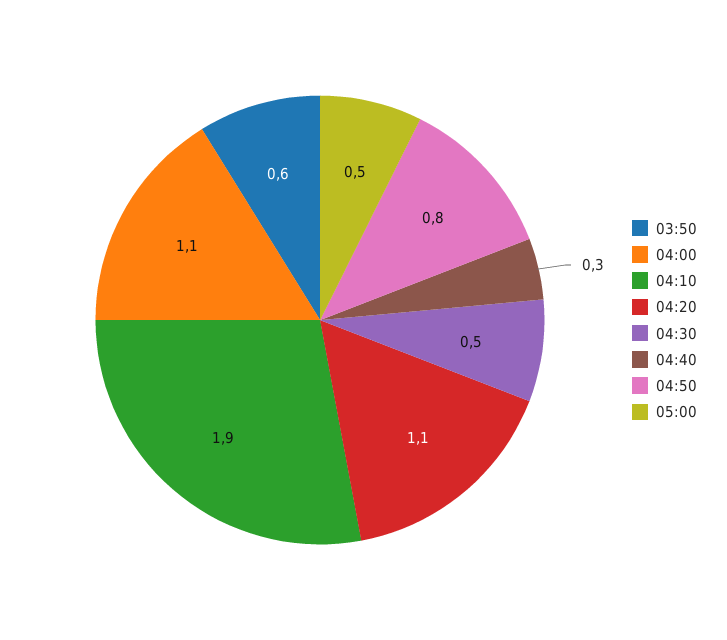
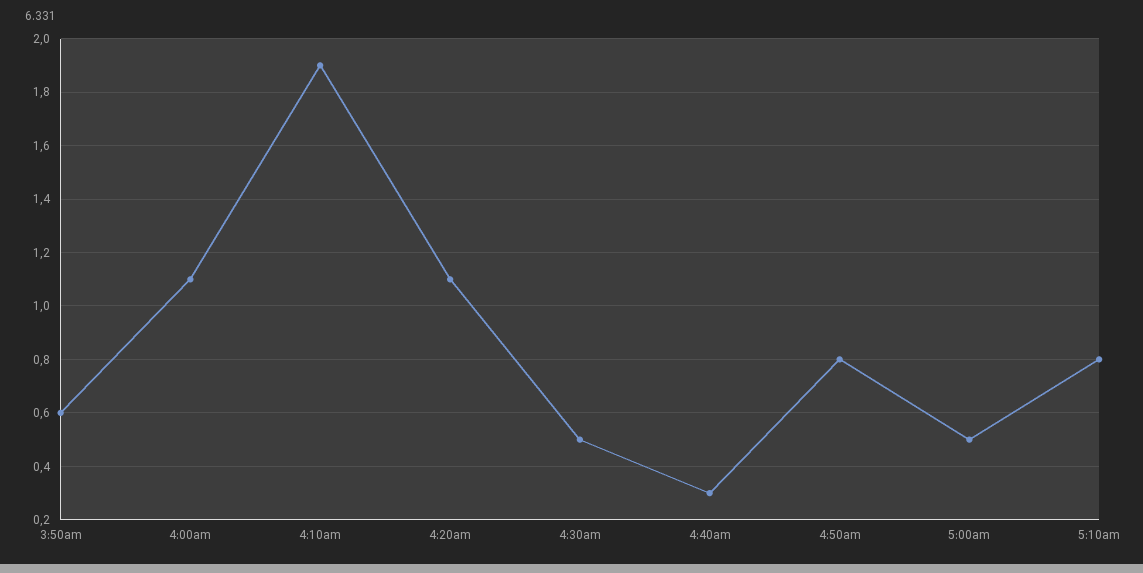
5:10am: none -> 0.8

